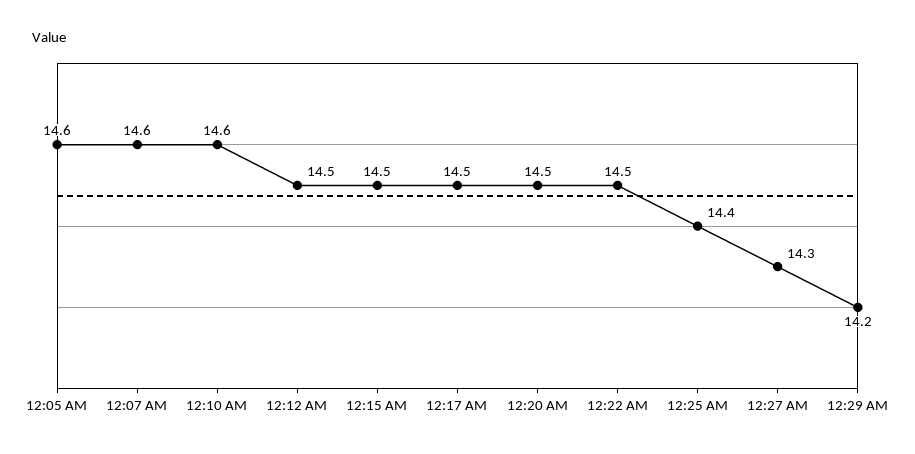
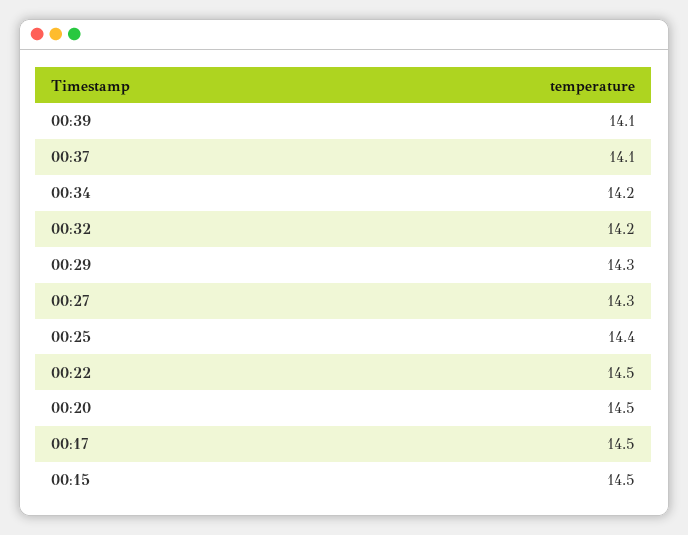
12:05 AM: 14.6 -> none
12:07 AM: 14.6 -> none
12:10 AM: 14.6 -> none
12:12 AM: 14.5 -> none
12:29 AM: 14.2 -> 14.3
00:39: none -> 14.1
00:37: none -> 14.1
00:34: none -> 14.2
00:32: none -> 14.2

